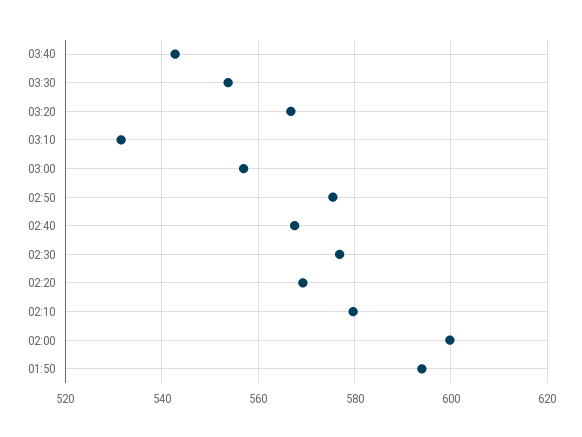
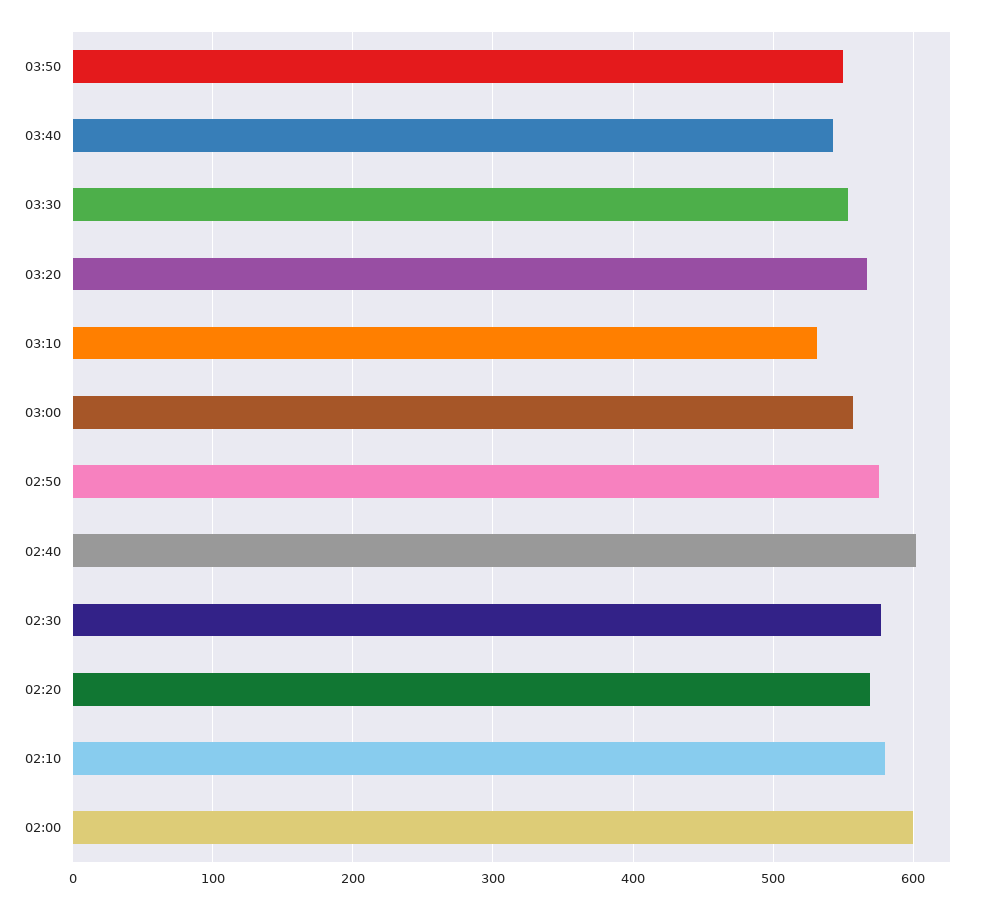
02:40: 568 -> 600
01:50: 594 -> none
03:50: none -> 550

